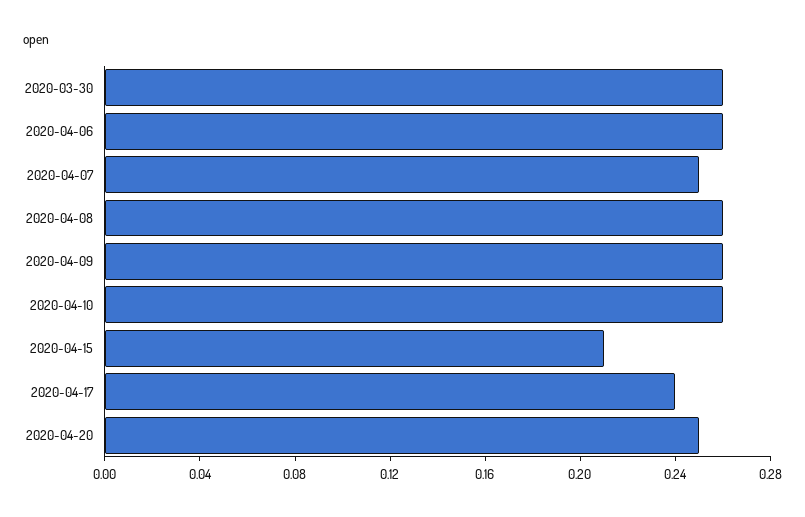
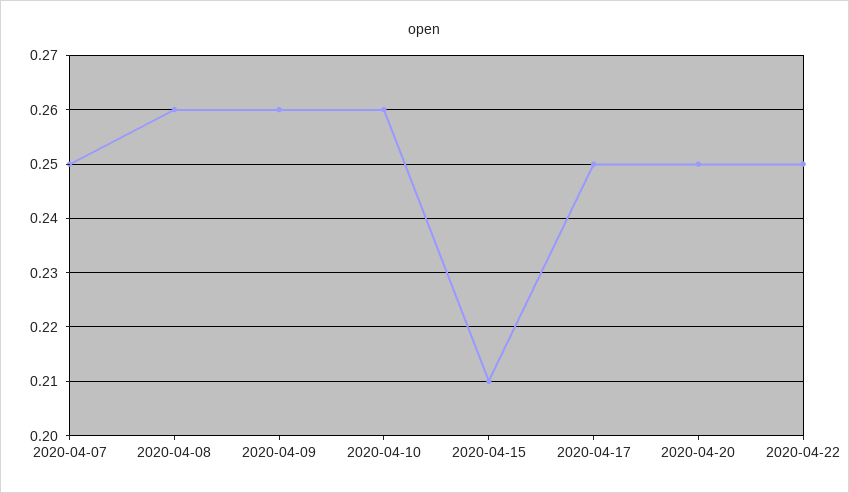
2020-03-30: 0.26 -> none
2020-04-06: 0.26 -> none
2020-04-17: 0.24 -> 0.25
2020-04-22: none -> 0.25

